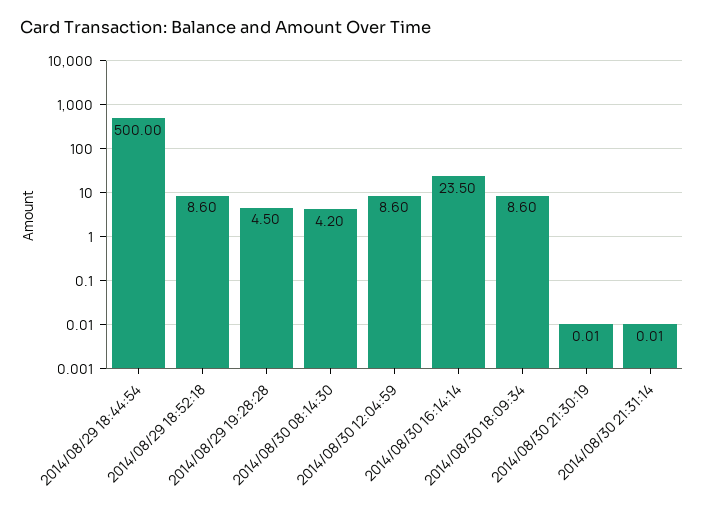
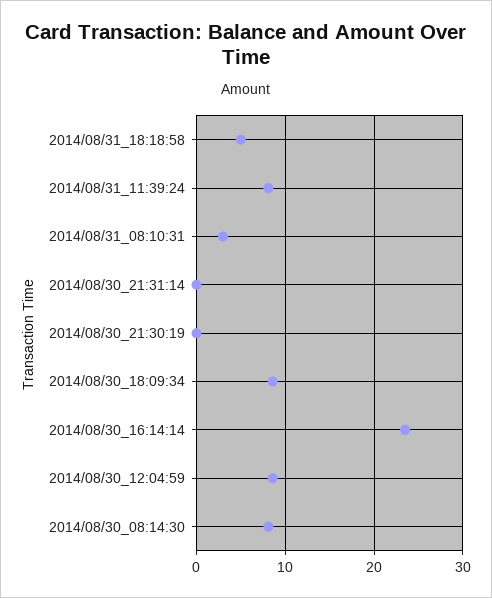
2014/08/29 18:44:54: 500 -> none
2014/08/29 18:52:18: 8.6 -> none
2014/08/29 19:28:28: 4.5 -> none
2014/08/30 08:14:30: 4.2 -> 8
2014/08/31_18:18:58: none -> 5
2014/08/31_11:39:24: none -> 8
2014/08/31_08:10:31: none -> 3

